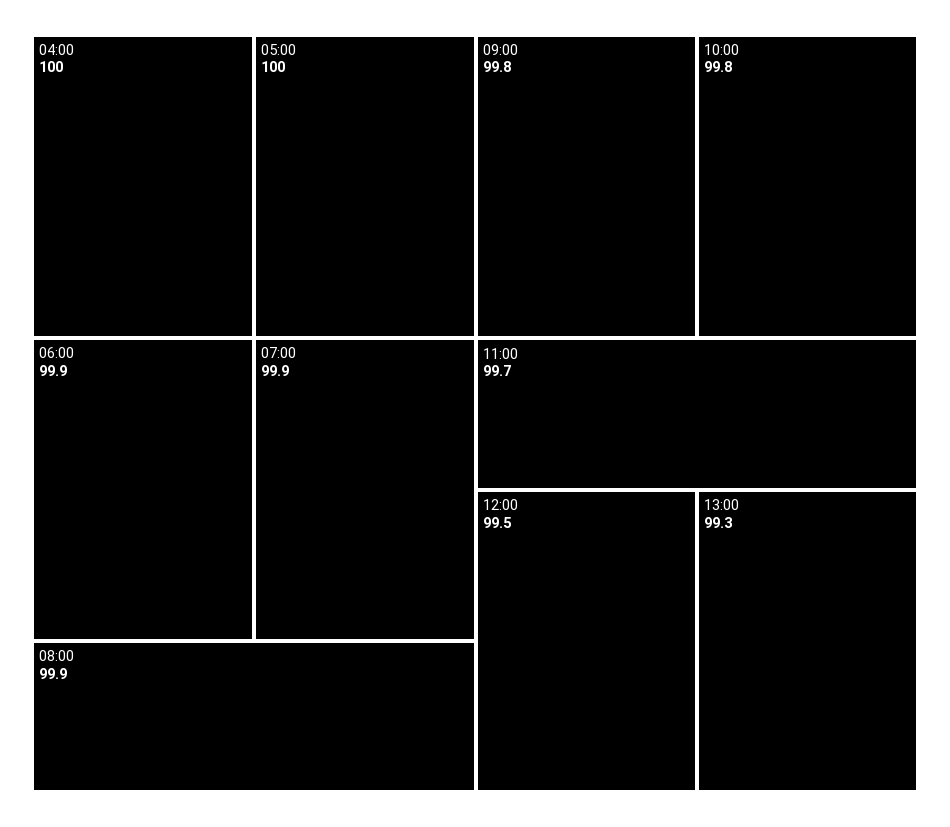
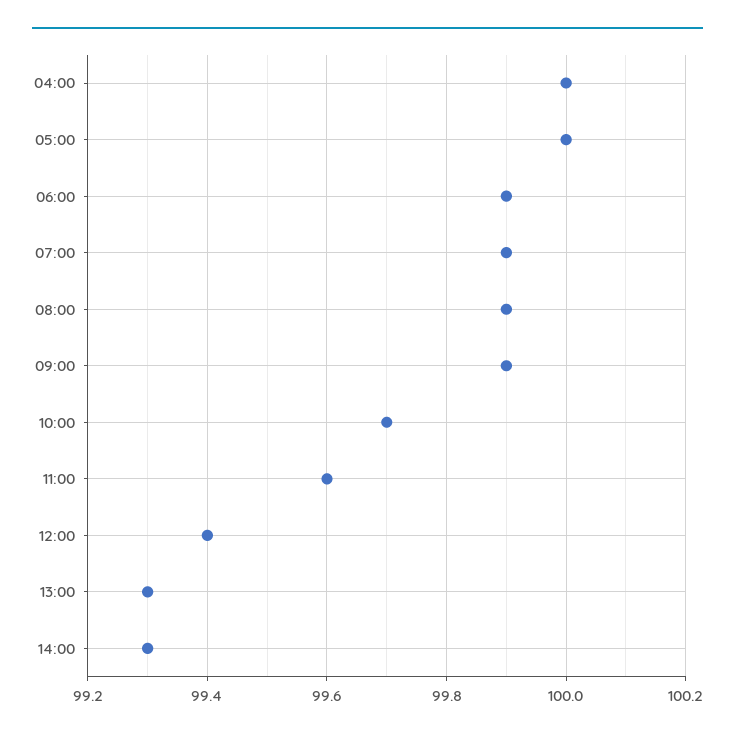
09:00: 99.8 -> 99.9
10:00: 99.8 -> 99.7
11:00: 99.7 -> 99.6
12:00: 99.5 -> 99.4
14:00: none -> 99.3

